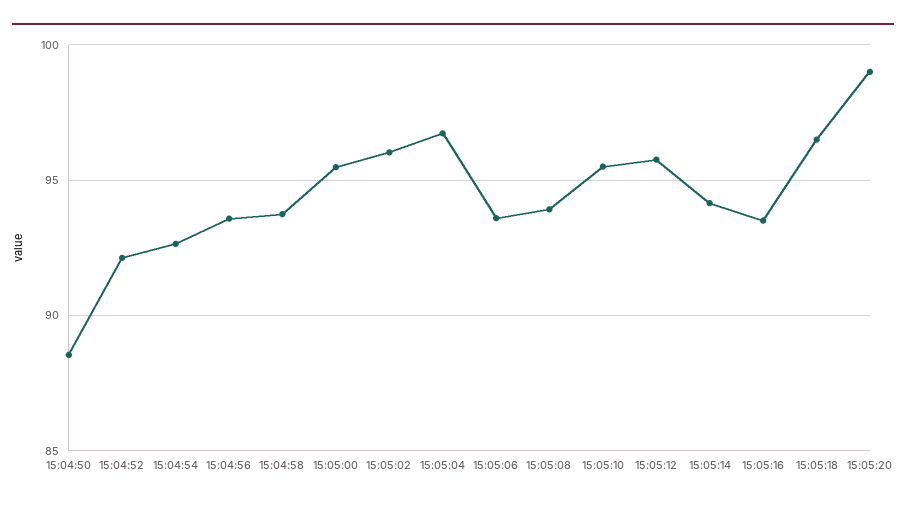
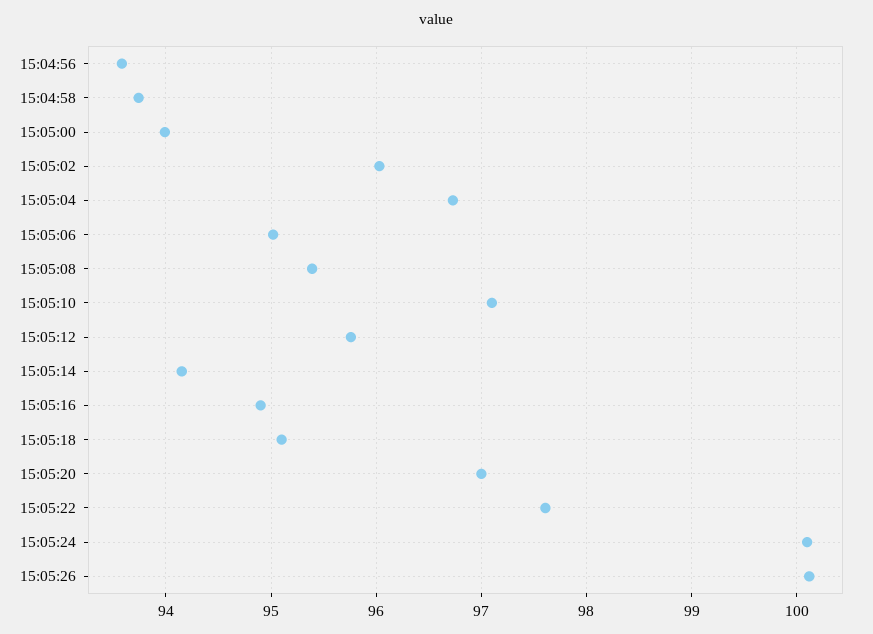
15:04:50: 88.5 -> none
15:04:52: 92 -> none
15:04:54: 92.5 -> none
15:05:00: 95.5 -> 94
15:05:06: 93.5 -> 95
15:05:08: 94 -> 95.4
15:05:10: 95.5 -> 97.1
15:05:16: 93.5 -> 94.9
15:05:18: 96.5 -> 95.1
15:05:20: 99 -> 97
15:05:22: none -> 97.6
15:05:24: none -> 100.1
15:05:26: none -> 100.1

